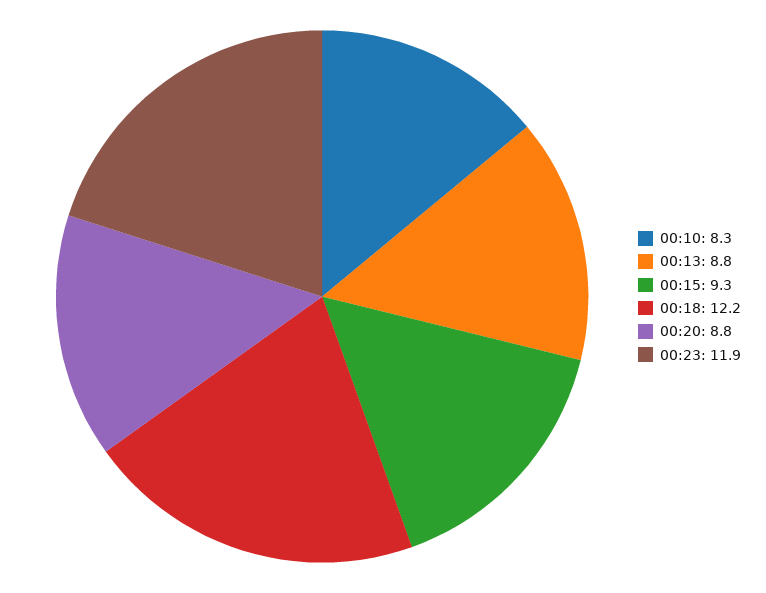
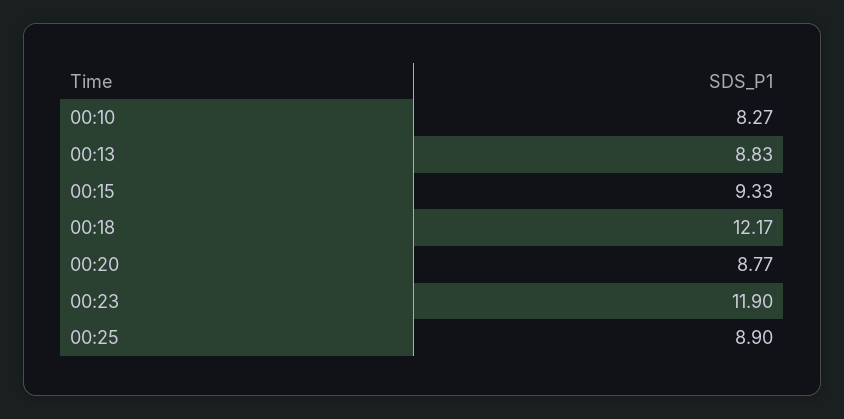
00:25: none -> 8.9

